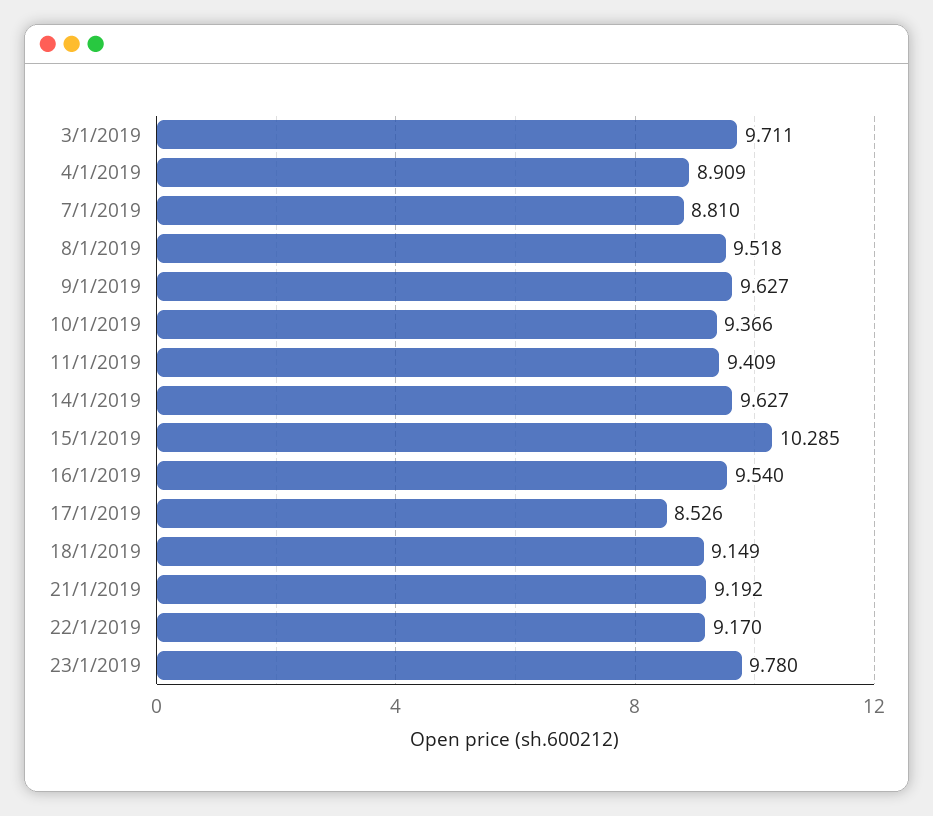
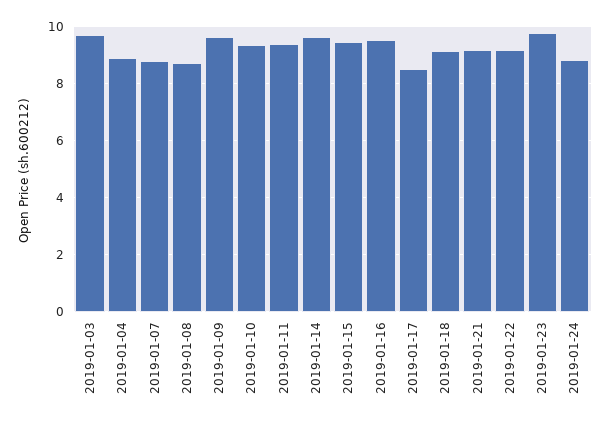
8/1/2019: 9.518 -> 8.75
15/1/2019: 10.285 -> 9.5
2019-01-24: none -> 8.75

